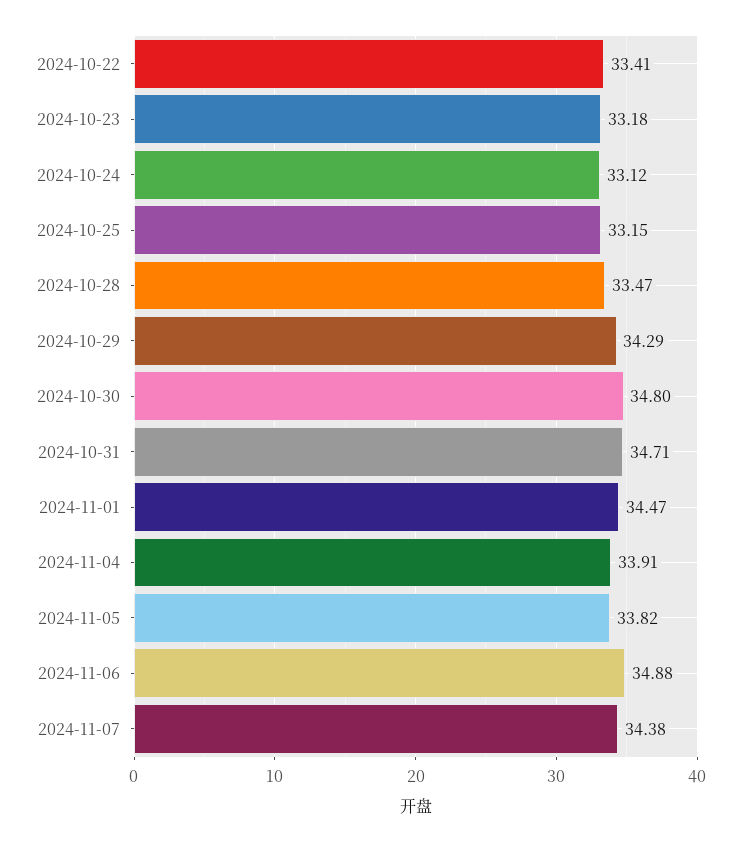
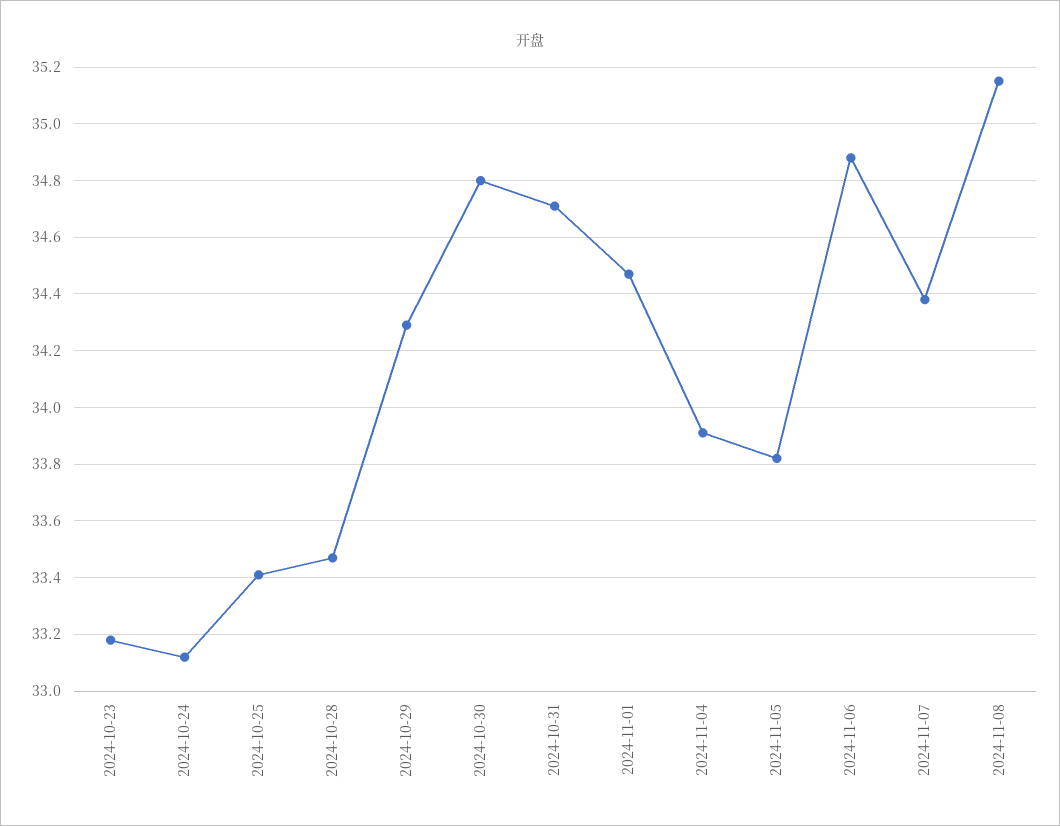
2024-10-22: 33.41 -> none
2024-10-25: 33.15 -> 33.4
2024-11-08: none -> 35.15

